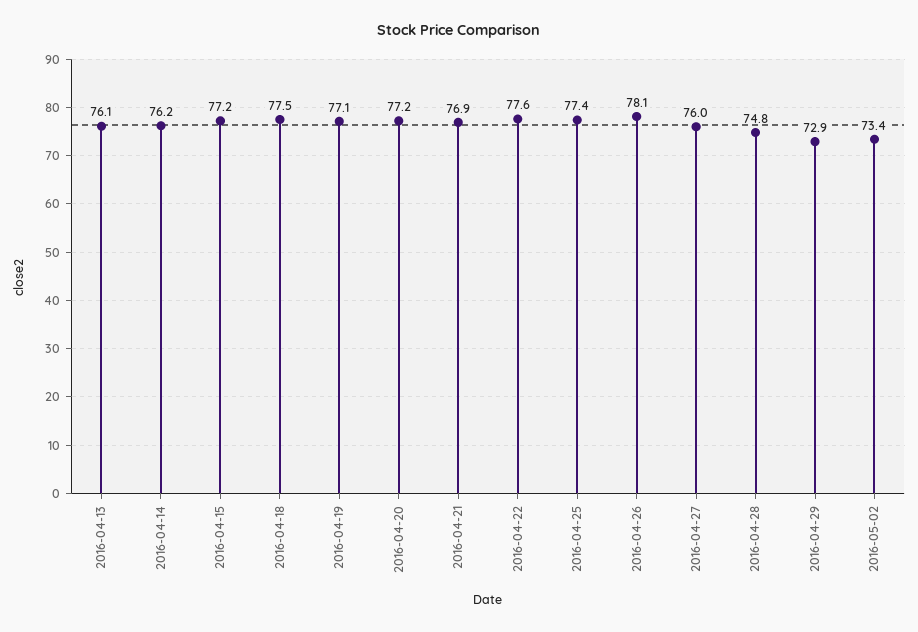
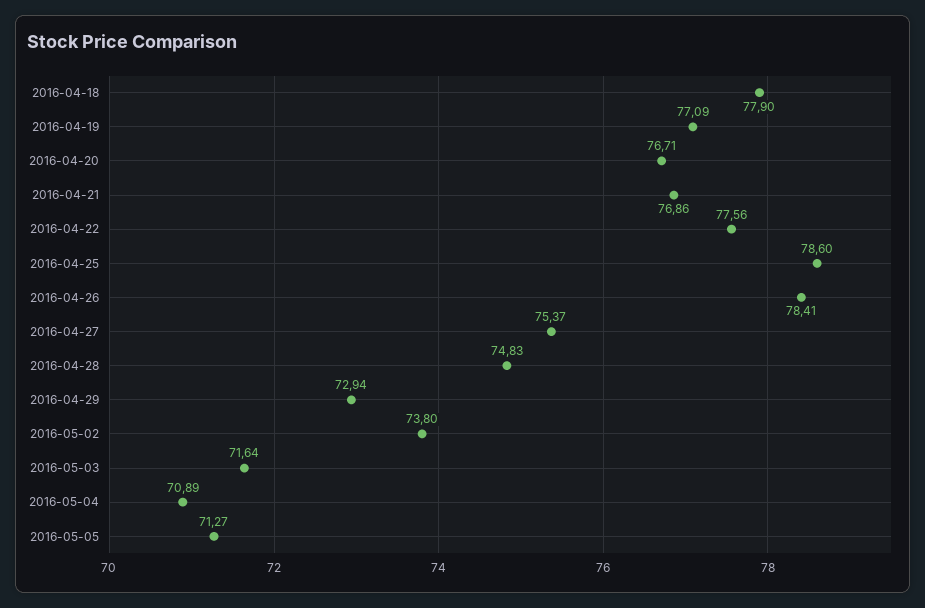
2016-04-13: 76.1 -> none
2016-04-14: 76.2 -> none
2016-04-15: 77.2 -> none
2016-04-18: 77.5 -> 77.9
2016-04-20: 77.2 -> 76.71
2016-04-25: 77.4 -> 78.6
2016-04-26: 78.1 -> 78.41
2016-04-27: 76 -> 75.37
2016-05-02: 73.4 -> 73.8
2016-05-03: none -> 71.64
2016-05-04: none -> 70.89
2016-05-05: none -> 71.27

